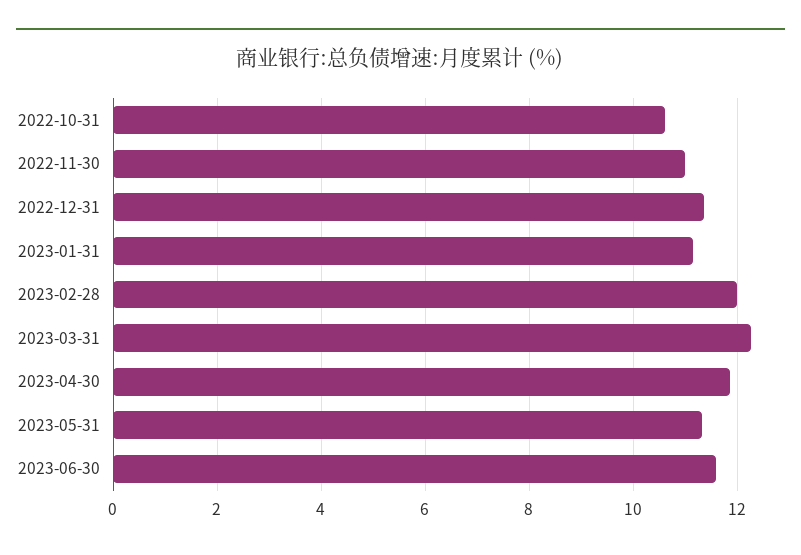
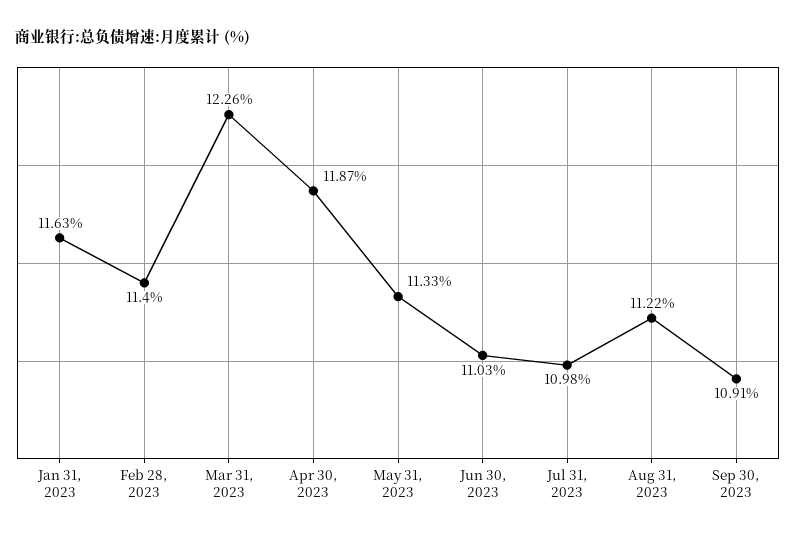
2022-10-31: 10.6 -> none
2022-11-30: 11 -> none
2022-12-31: 11.4 -> none
2023-01-31: 11.2 -> 11.63
2023-02-28: 12 -> 11.4
2023-06-30: 11.6 -> 11.03
Jul 31, 2023: none -> 10.98
Aug 31, 2023: none -> 11.22
Sep 30, 2023: none -> 10.91

